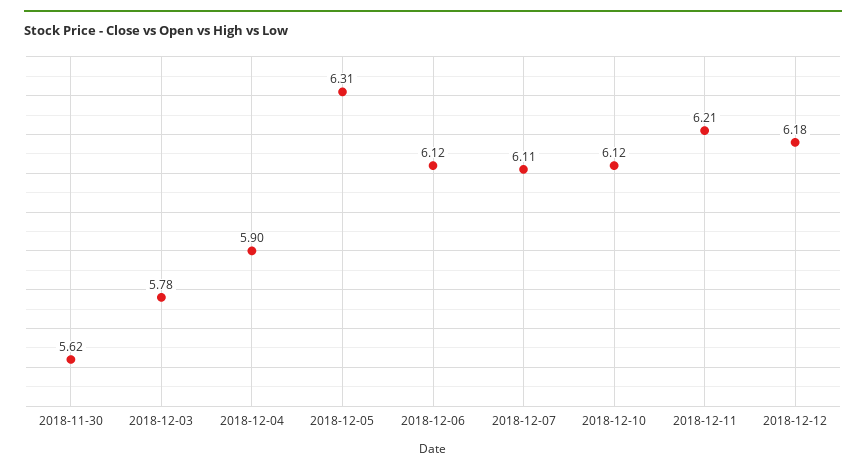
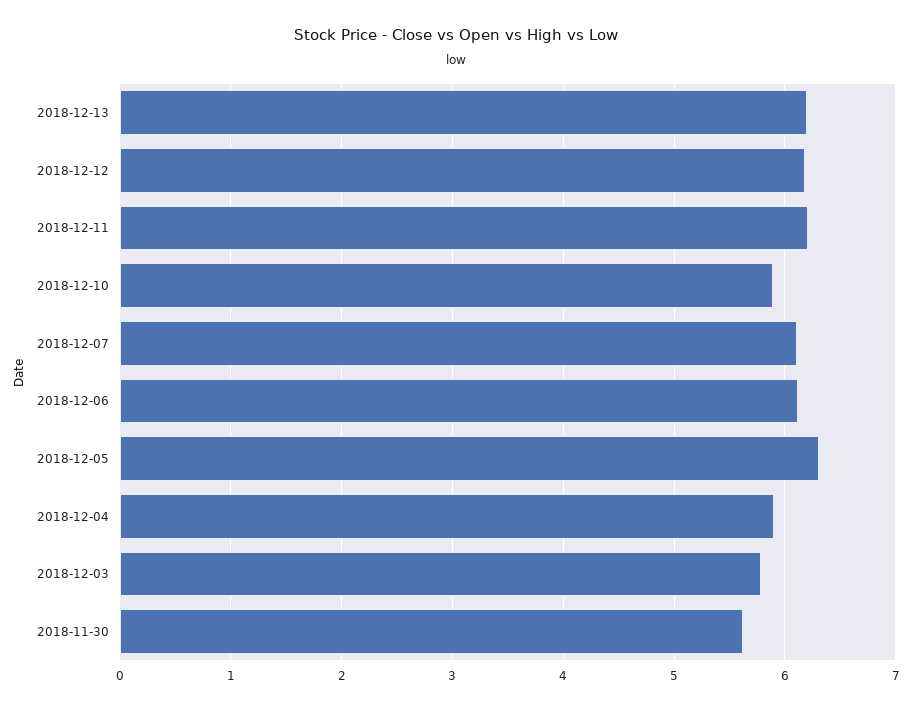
2018-12-10: 6.12 -> 5.9
2018-12-13: none -> 6.2

